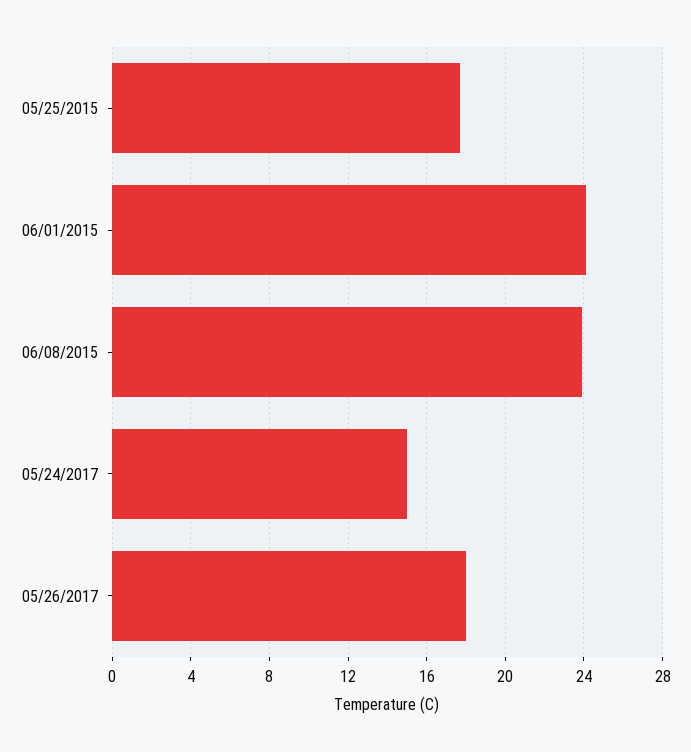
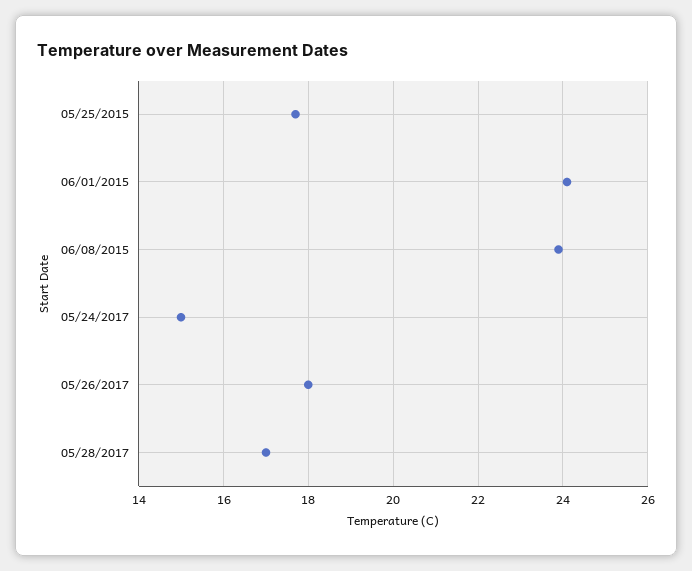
05/28/2017: none -> 17

